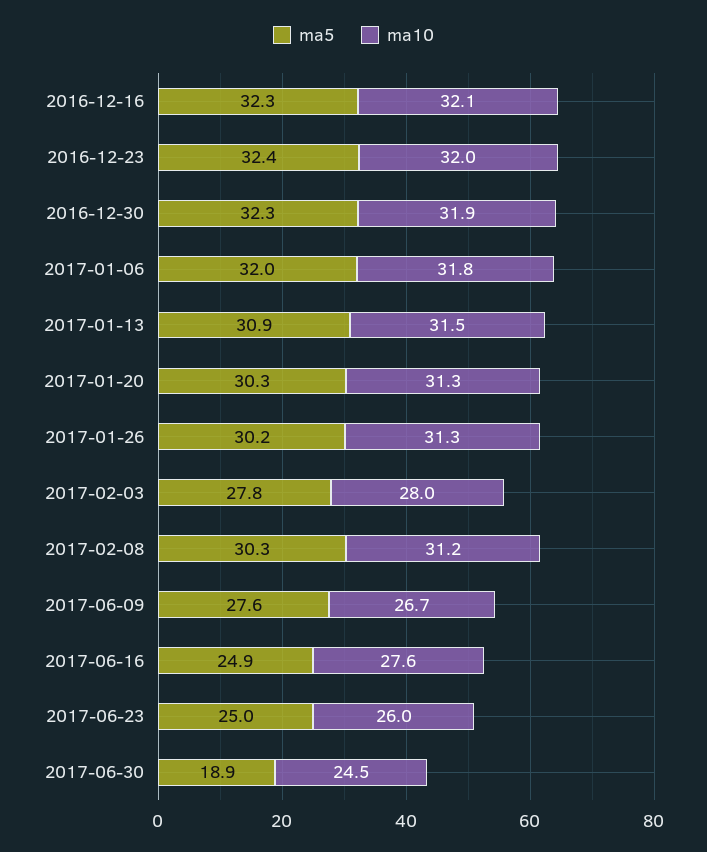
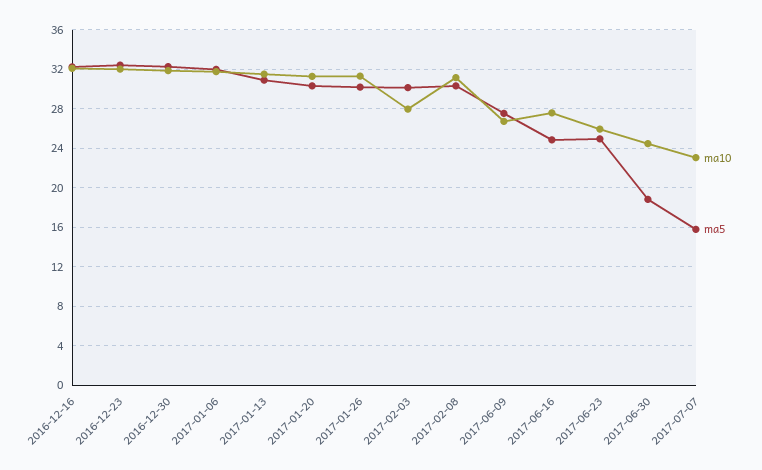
ma5, 2017-02-03: 27.8 -> 30
ma10, 2017-07-07: none -> 23
ma5, 2017-07-07: none -> 16

